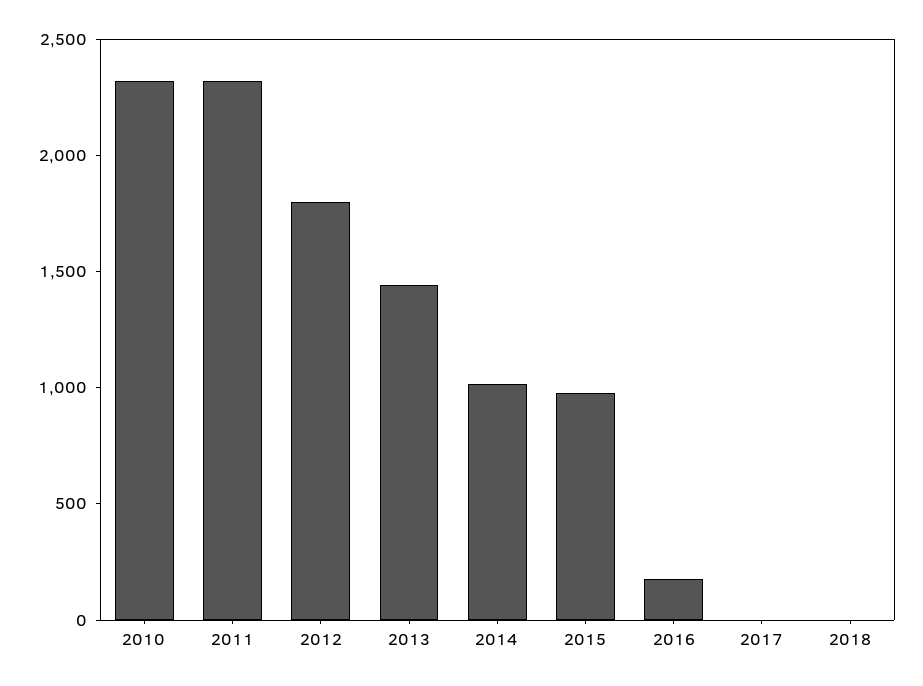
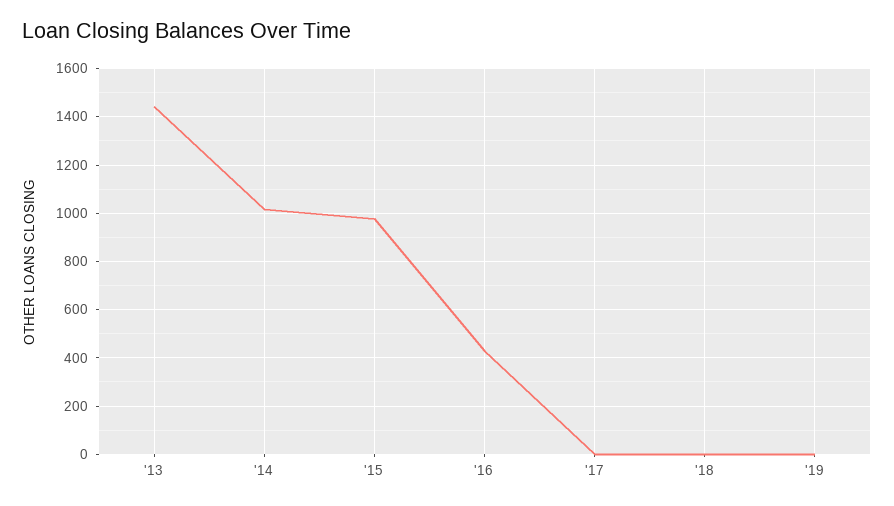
2010: 2300 -> none
2011: 2300 -> none
2012: 1800 -> none
2016: 200 -> 425
'19: none -> 0

